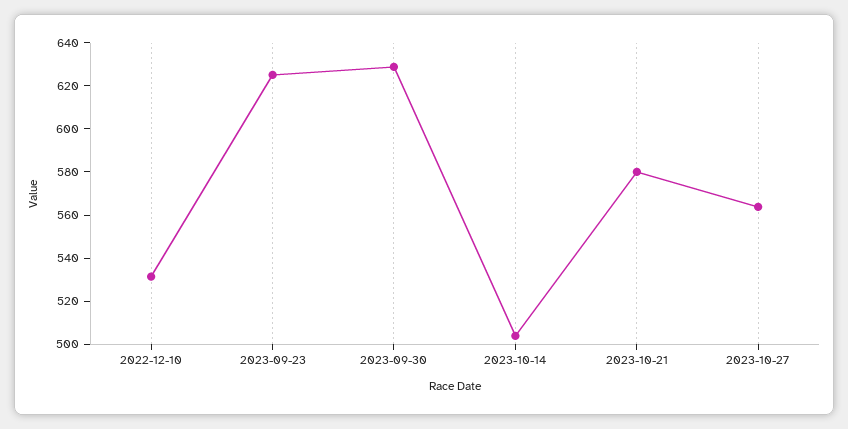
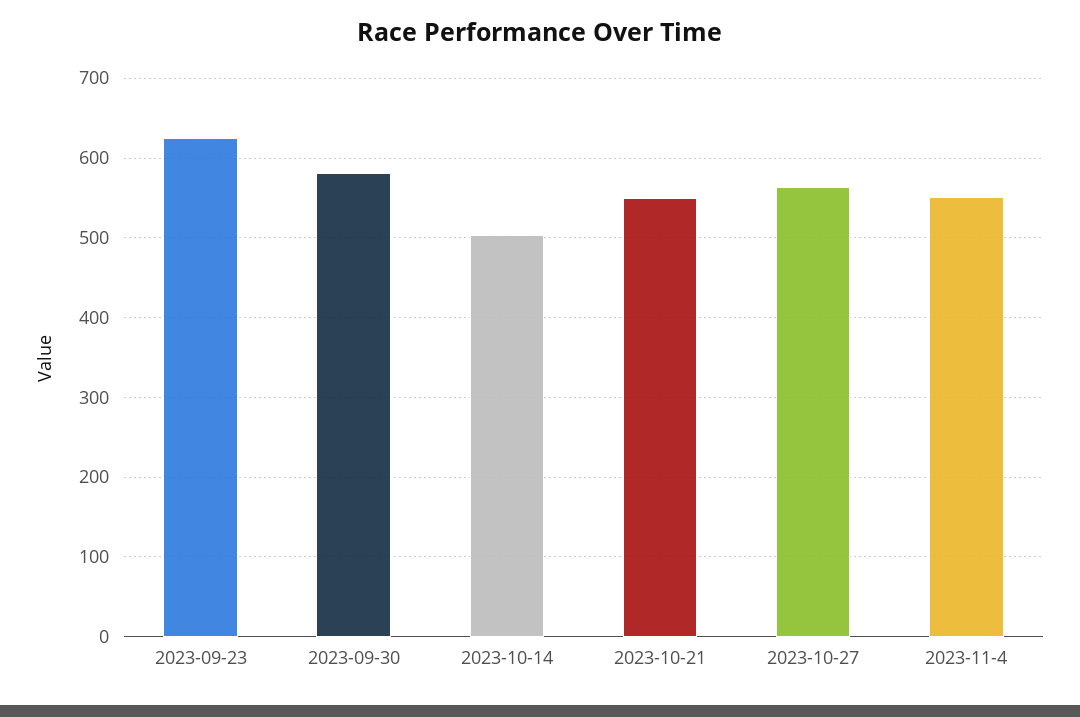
2022-12-10: 530 -> none
2023-09-30: 630 -> 580
2023-10-21: 580 -> 550
2023-11-4: none -> 550

